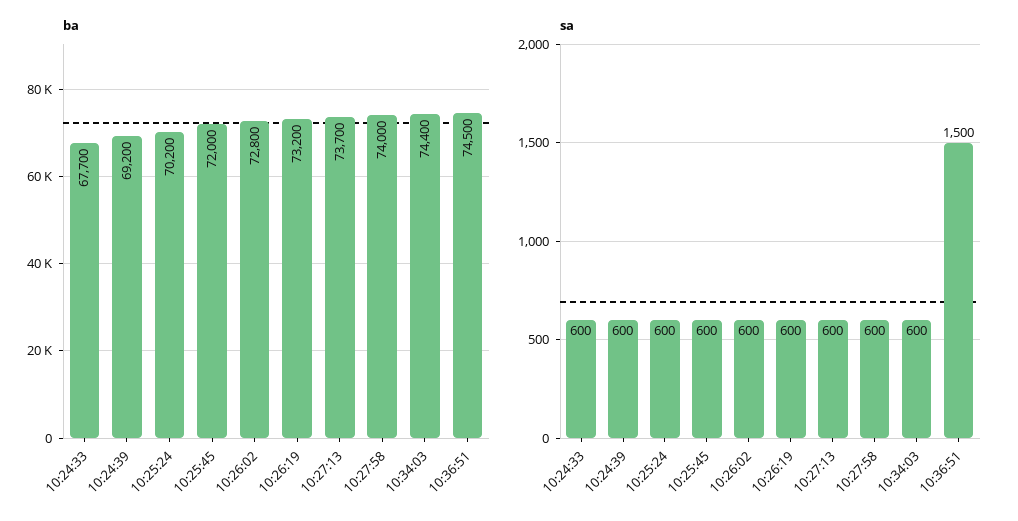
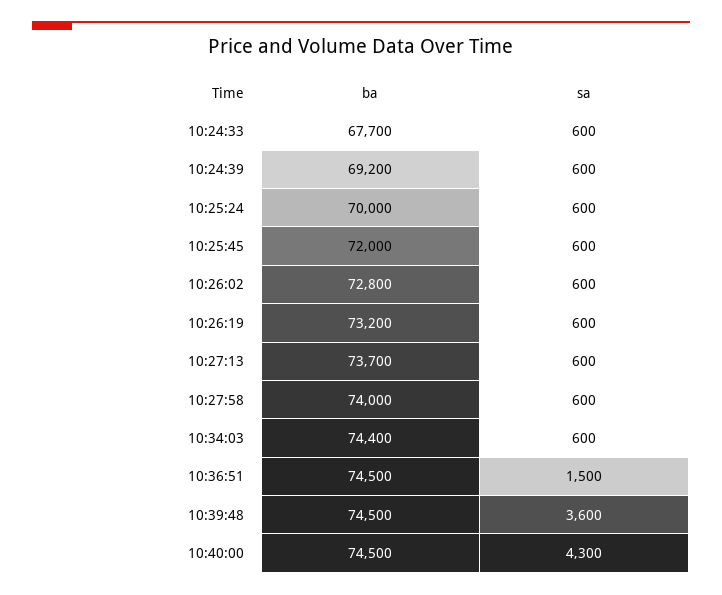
ba, 10:25:24: 70200 -> 70000
ba, 10:39:48: none -> 74500
sa, 10:39:48: none -> 3600
ba, 10:40:00: none -> 74500
sa, 10:40:00: none -> 4300

